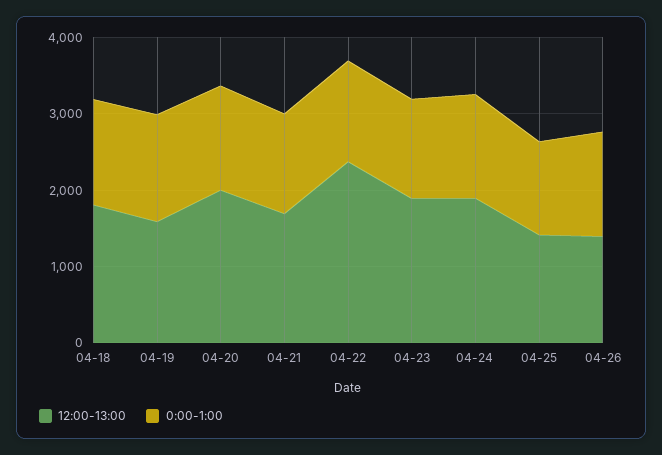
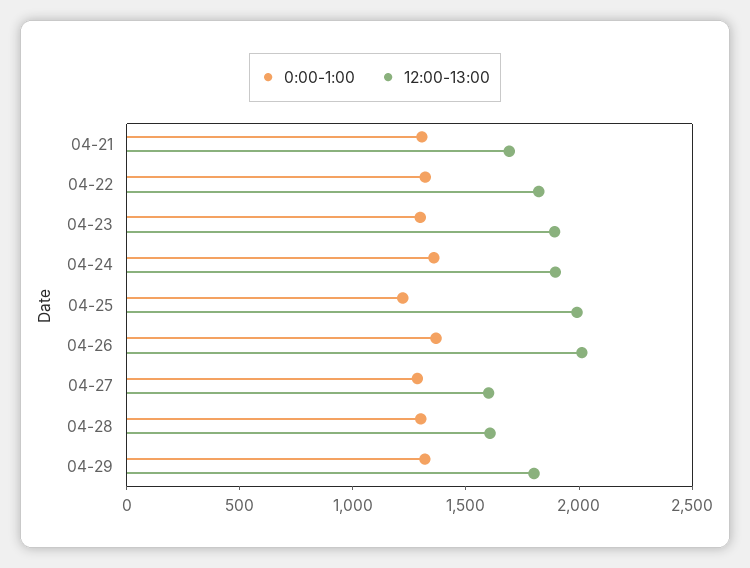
12:00-13:00, 04-18: 1800 -> none
0:00-1:00, 04-18: 1400 -> none
12:00-13:00, 04-19: 1600 -> none
0:00-1:00, 04-19: 1400 -> none
12:00-13:00, 04-20: 2000 -> none
0:00-1:00, 04-20: 1400 -> none
12:00-13:00, 04-22: 2400 -> 1800
12:00-13:00, 04-25: 1400 -> 2000
12:00-13:00, 04-26: 1400 -> 2000
0:00-1:00, 04-27: none -> 1300
12:00-13:00, 04-27: none -> 1600
0:00-1:00, 04-28: none -> 1300
12:00-13:00, 04-28: none -> 1600
0:00-1:00, 04-29: none -> 1300
12:00-13:00, 04-29: none -> 1800

